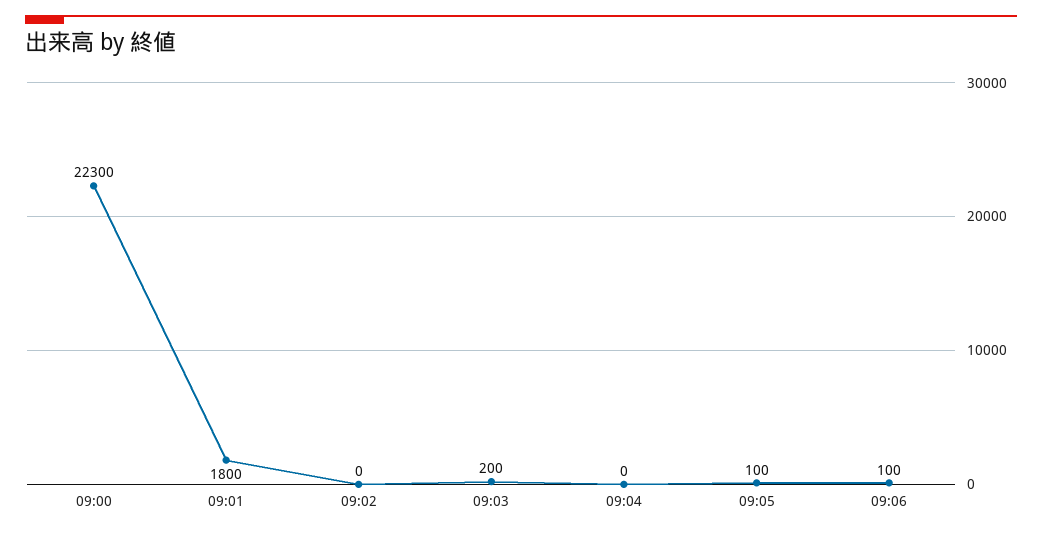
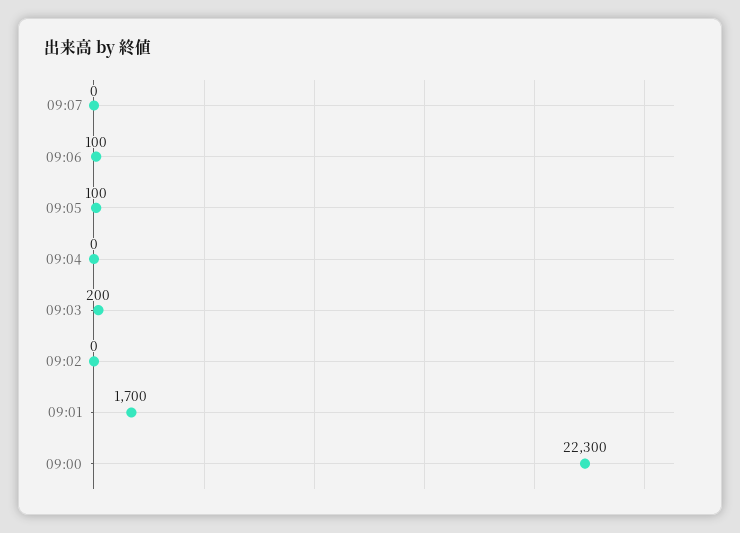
09:01: 1800 -> 1700
09:07: none -> 0

